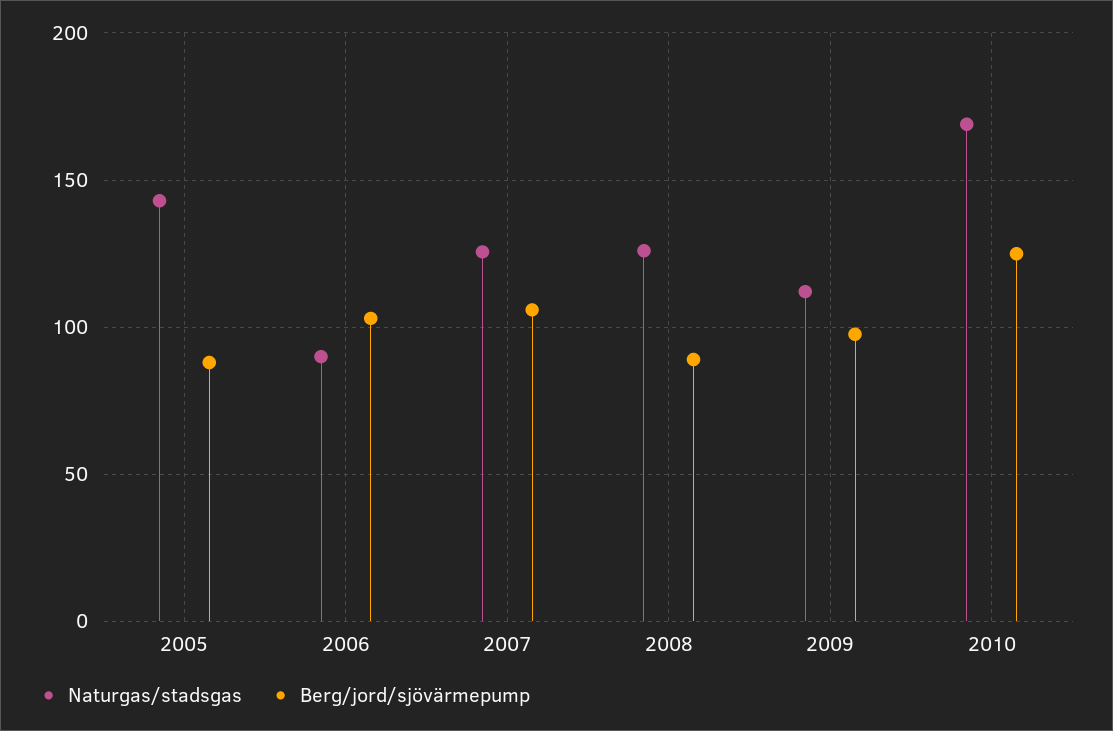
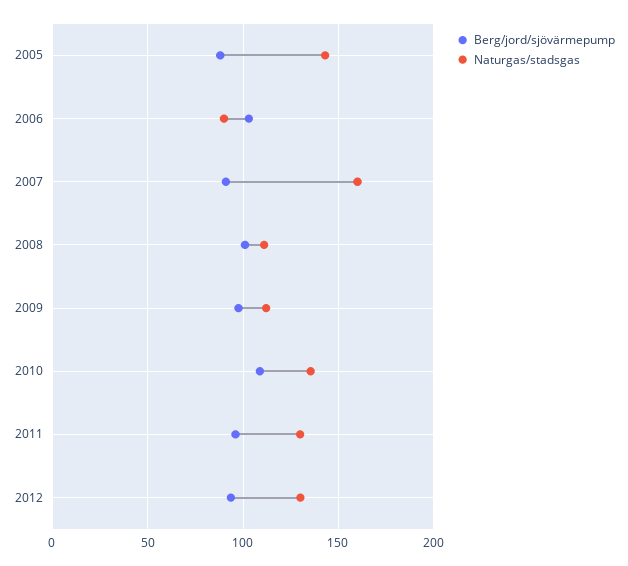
Naturgas/stadsgas, 2007: 125 -> 160
Berg/jord/sjövärmepump, 2007: 105 -> 90
Naturgas/stadsgas, 2008: 125 -> 110
Berg/jord/sjövärmepump, 2008: 90 -> 100
Naturgas/stadsgas, 2010: 170 -> 135
Berg/jord/sjövärmepump, 2010: 125 -> 110
Berg/jord/sjövärmepump, 2011: none -> 95
Naturgas/stadsgas, 2011: none -> 130
Berg/jord/sjövärmepump, 2012: none -> 95
Naturgas/stadsgas, 2012: none -> 130

